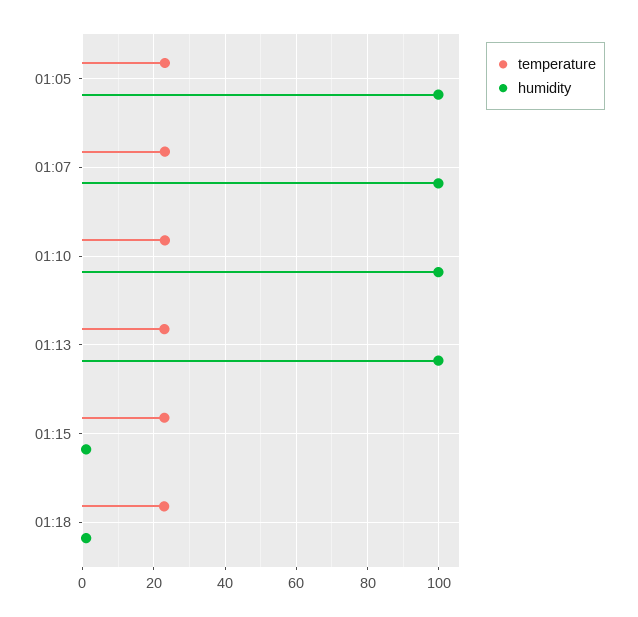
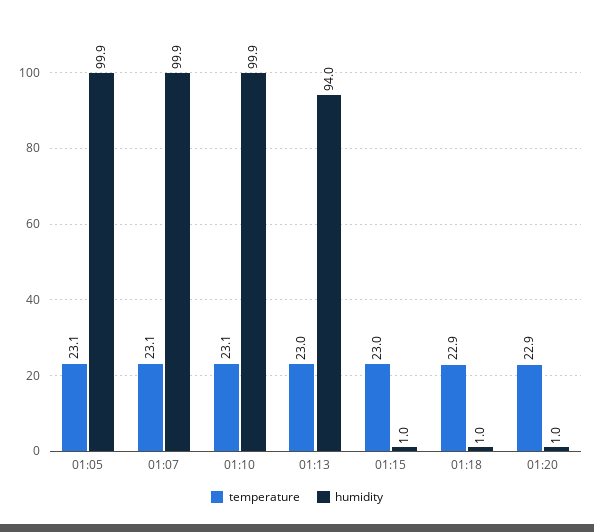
humidity, 01:13: 100 -> 94
temperature, 01:20: none -> 22.9
humidity, 01:20: none -> 1

